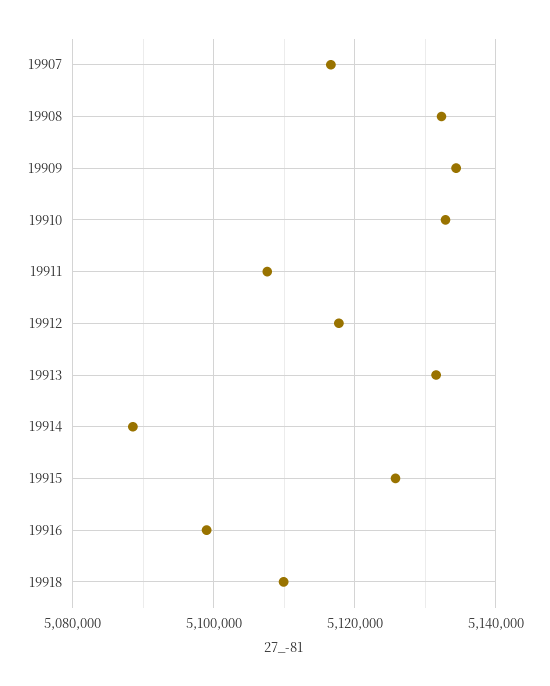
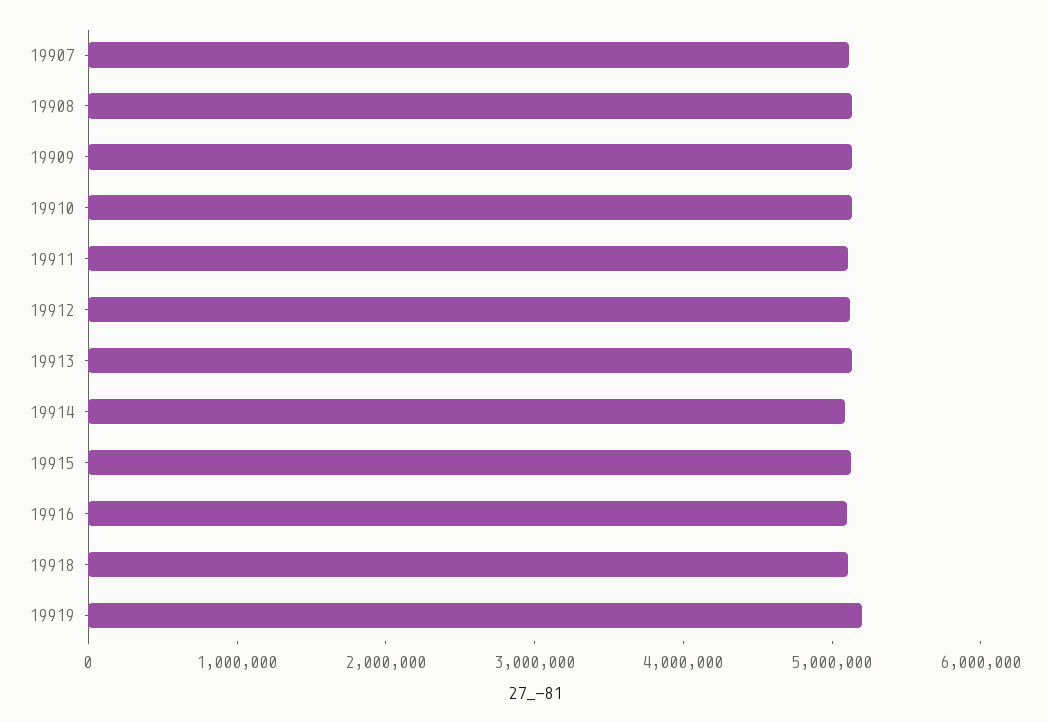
19919: none -> 5200000

